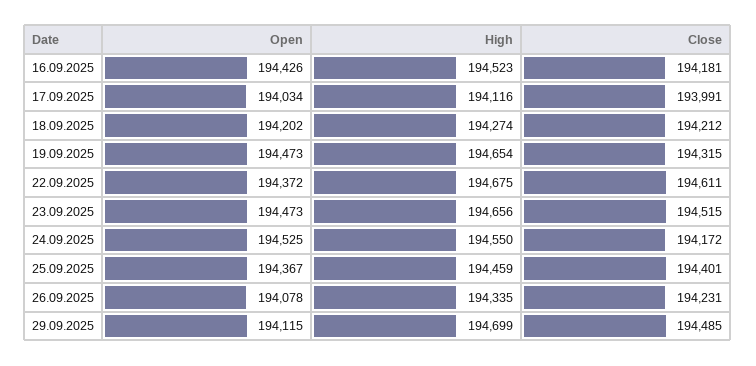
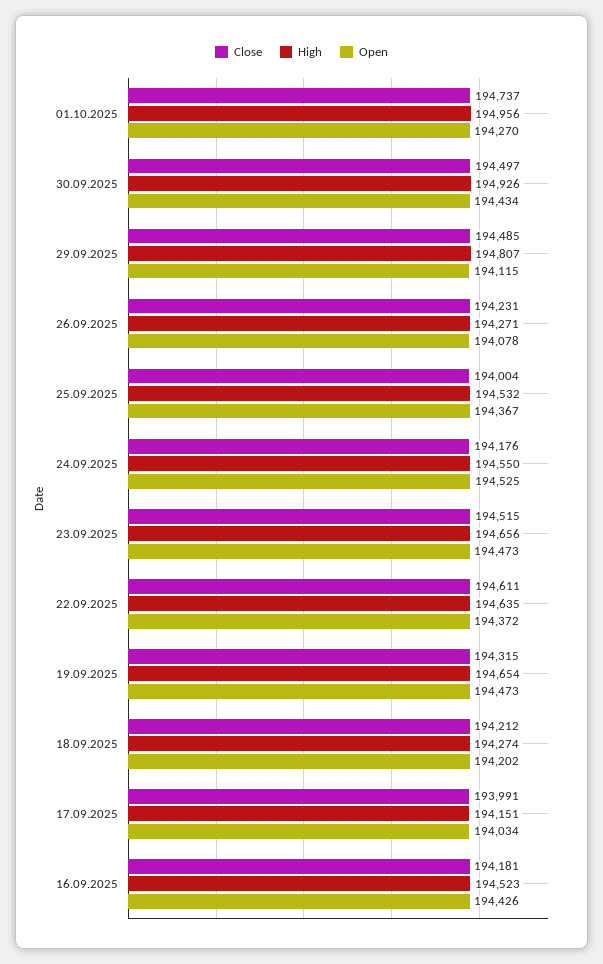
High, 17.09.2025: 194116 -> 194151
High, 22.09.2025: 194675 -> 194635
Close, 24.09.2025: 194172 -> 194176
High, 25.09.2025: 194459 -> 194532
Close, 25.09.2025: 194401 -> 194004
High, 26.09.2025: 194335 -> 194271
High, 29.09.2025: 194699 -> 194807
Close, 01.10.2025: none -> 194737
High, 01.10.2025: none -> 194956
Open, 01.10.2025: none -> 194270
Close, 30.09.2025: none -> 194497
High, 30.09.2025: none -> 194926
Open, 30.09.2025: none -> 194434

